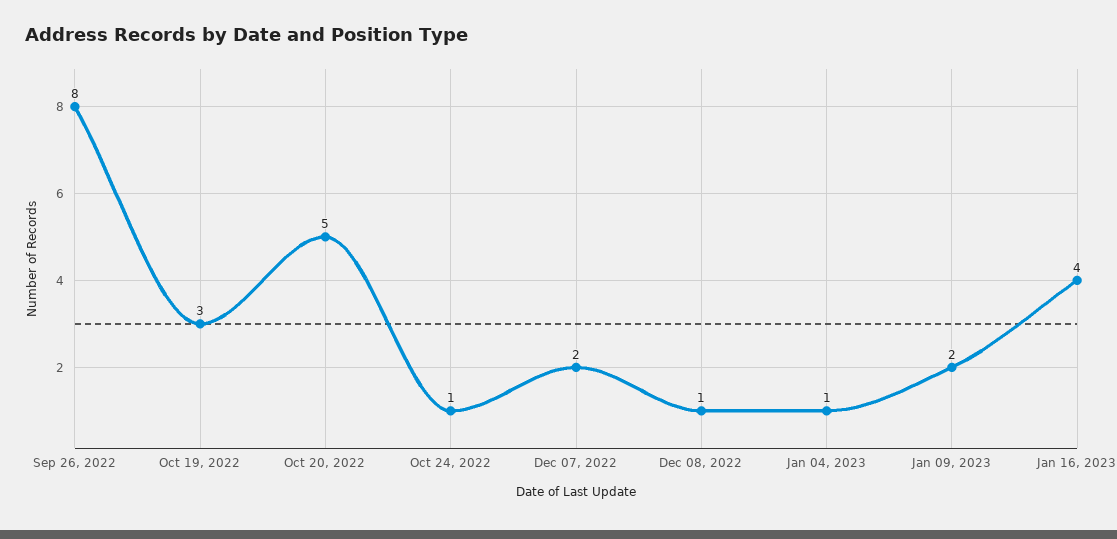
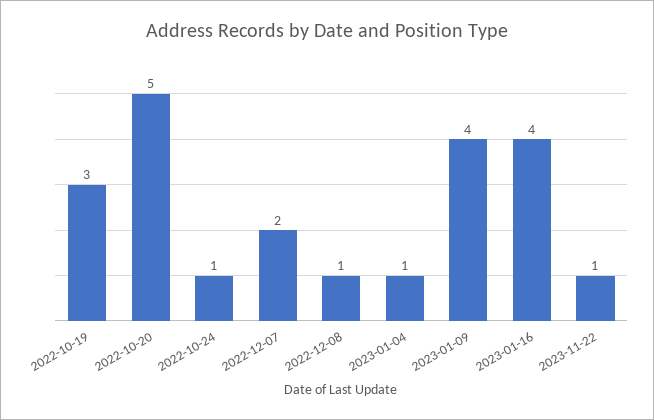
Sep 26, 2022: 8 -> none
Jan 09, 2023: 2 -> 4
2023-11-22: none -> 1

